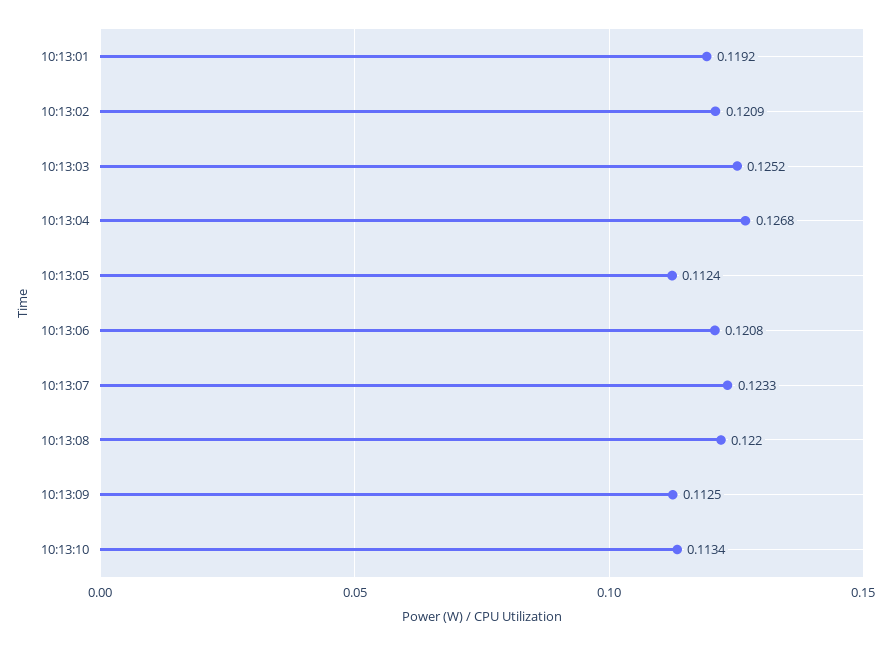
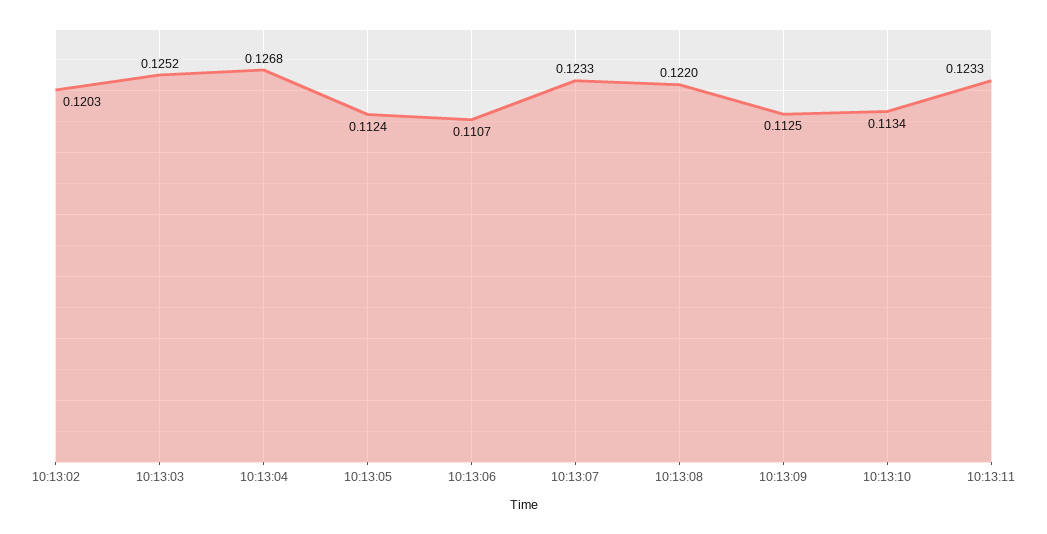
10:13:01: 0.1192 -> none
10:13:02: 0.1209 -> 0.1203
10:13:06: 0.1208 -> 0.1107
10:13:11: none -> 0.1233

